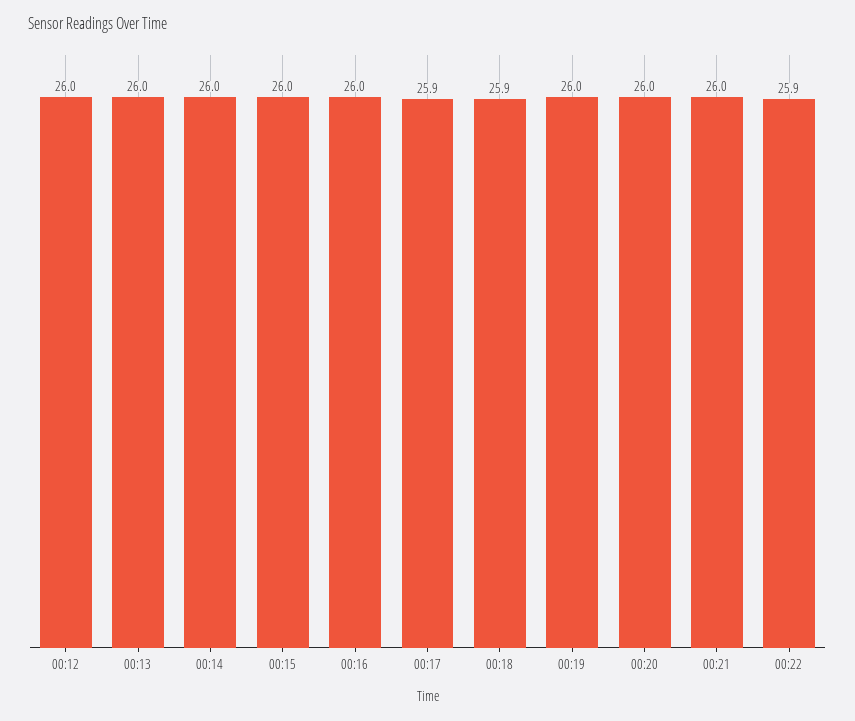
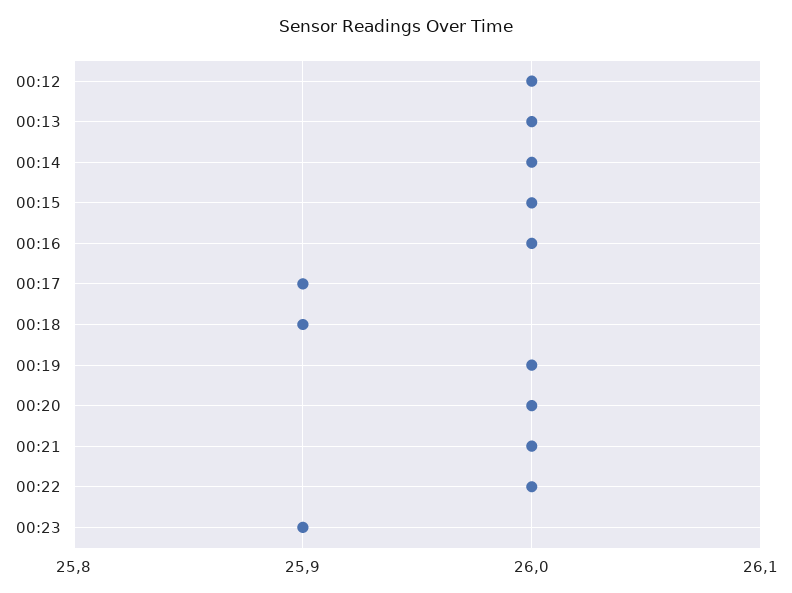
00:22: 25.9 -> 26
00:23: none -> 25.9

